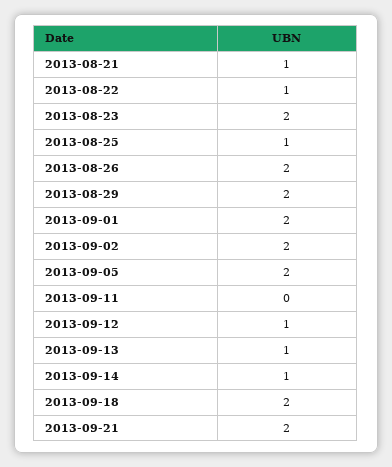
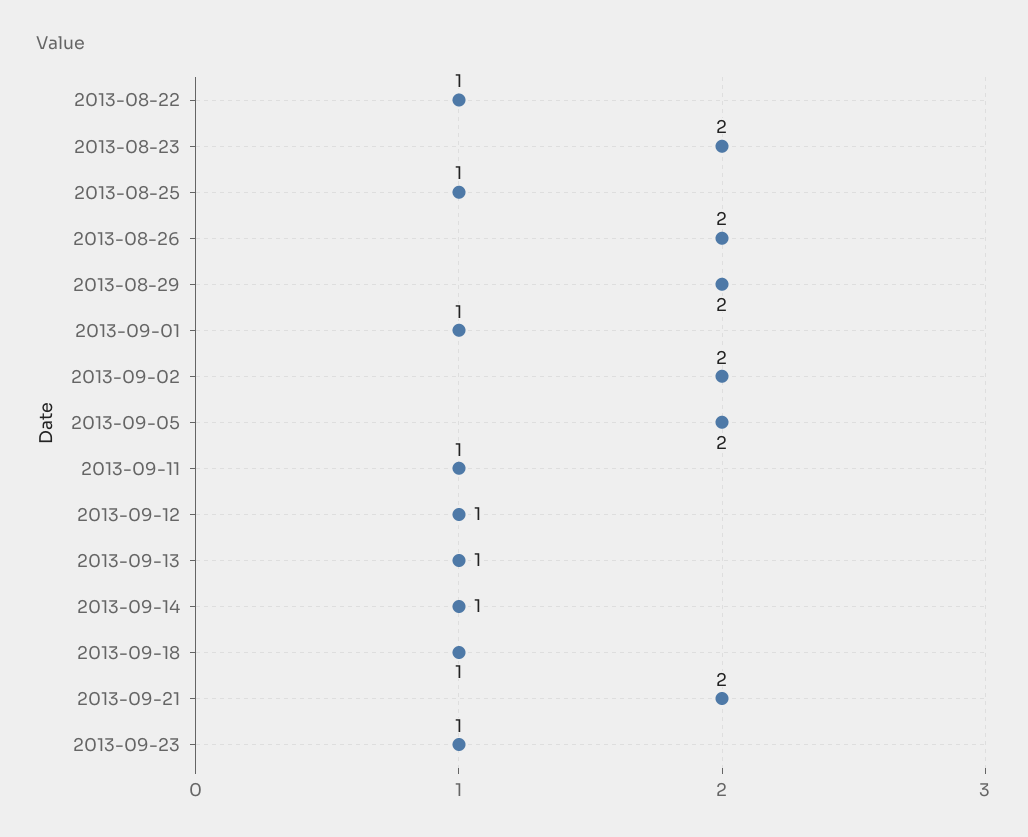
2013-08-21: 1 -> none
2013-09-01: 2 -> 1
2013-09-11: 0 -> 1
2013-09-18: 2 -> 1
2013-09-23: none -> 1

